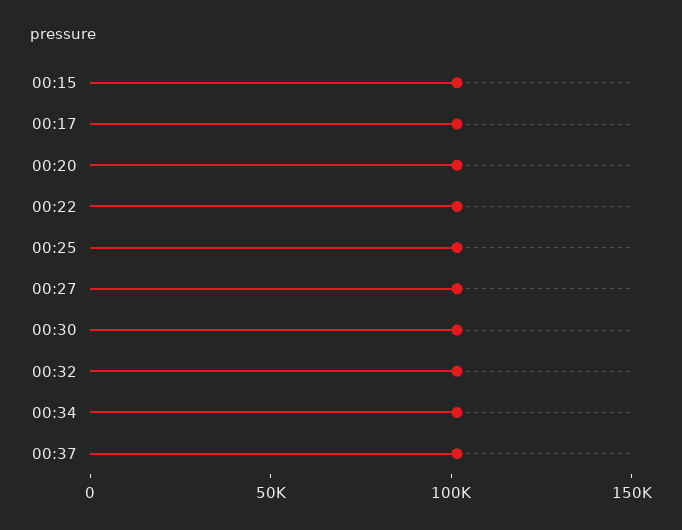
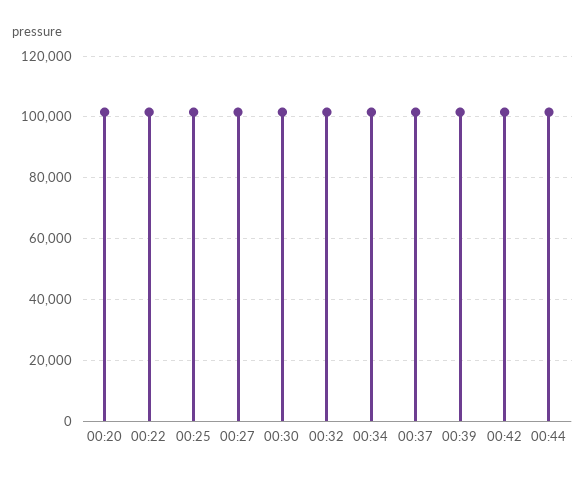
00:15: 100000 -> none
00:17: 100000 -> none
00:39: none -> 102000
00:42: none -> 102000
00:44: none -> 102000

